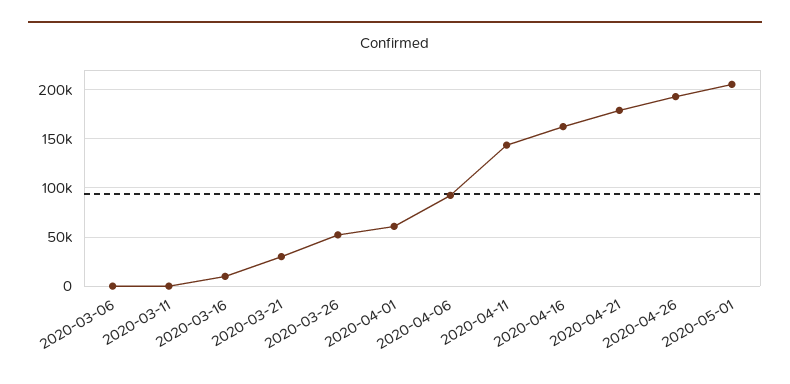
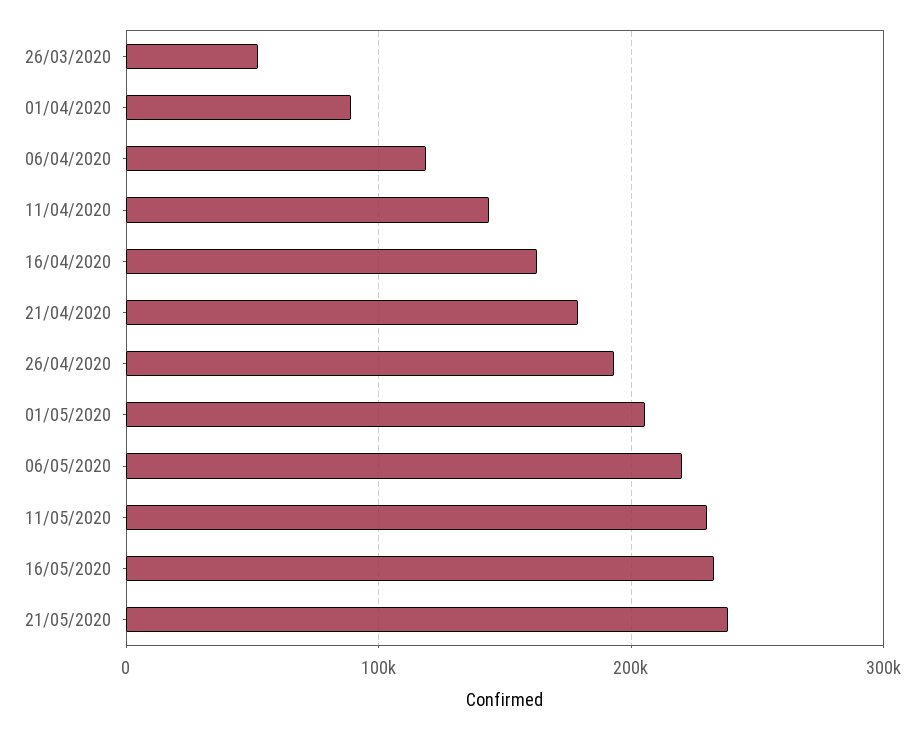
2020-03-06: 0 -> none
2020-03-11: 0 -> none
2020-03-16: 10000 -> none
2020-03-21: 30000 -> none
2020-04-01: 60000 -> 90000
2020-04-06: 90000 -> 120000
06/05/2020: none -> 220000
11/05/2020: none -> 230000
16/05/2020: none -> 230000
21/05/2020: none -> 240000

